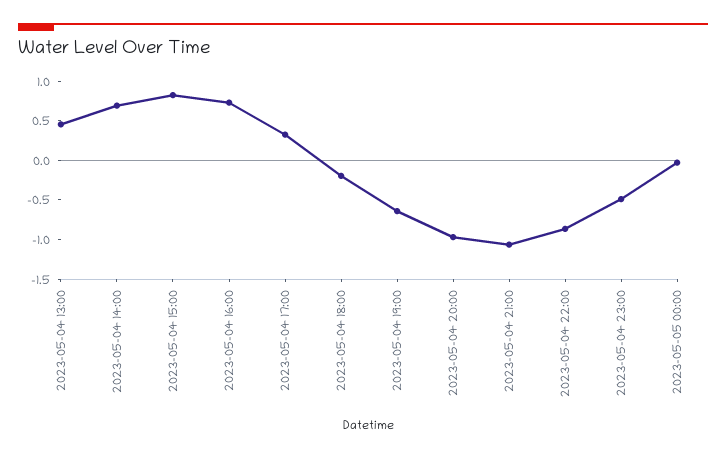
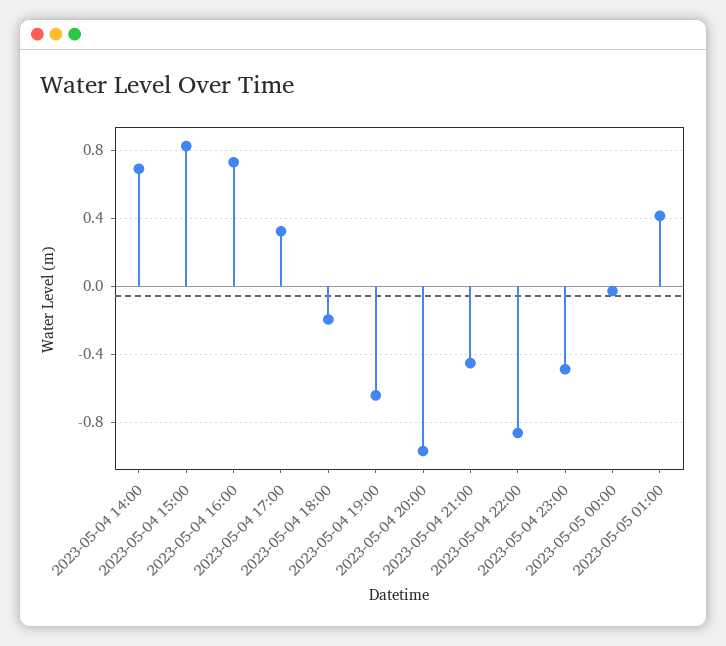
2023-05-04 13:00: 0.5 -> none
2023-05-04 21:00: -1 -> -0.45
2023-05-05 01:00: none -> 0.4

